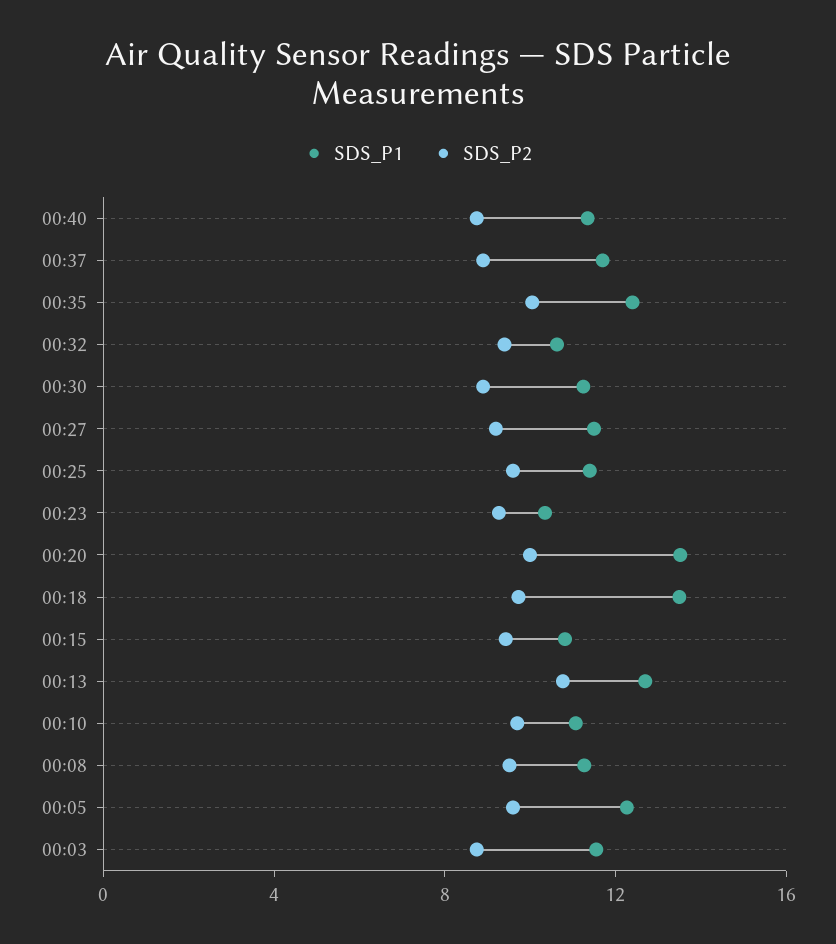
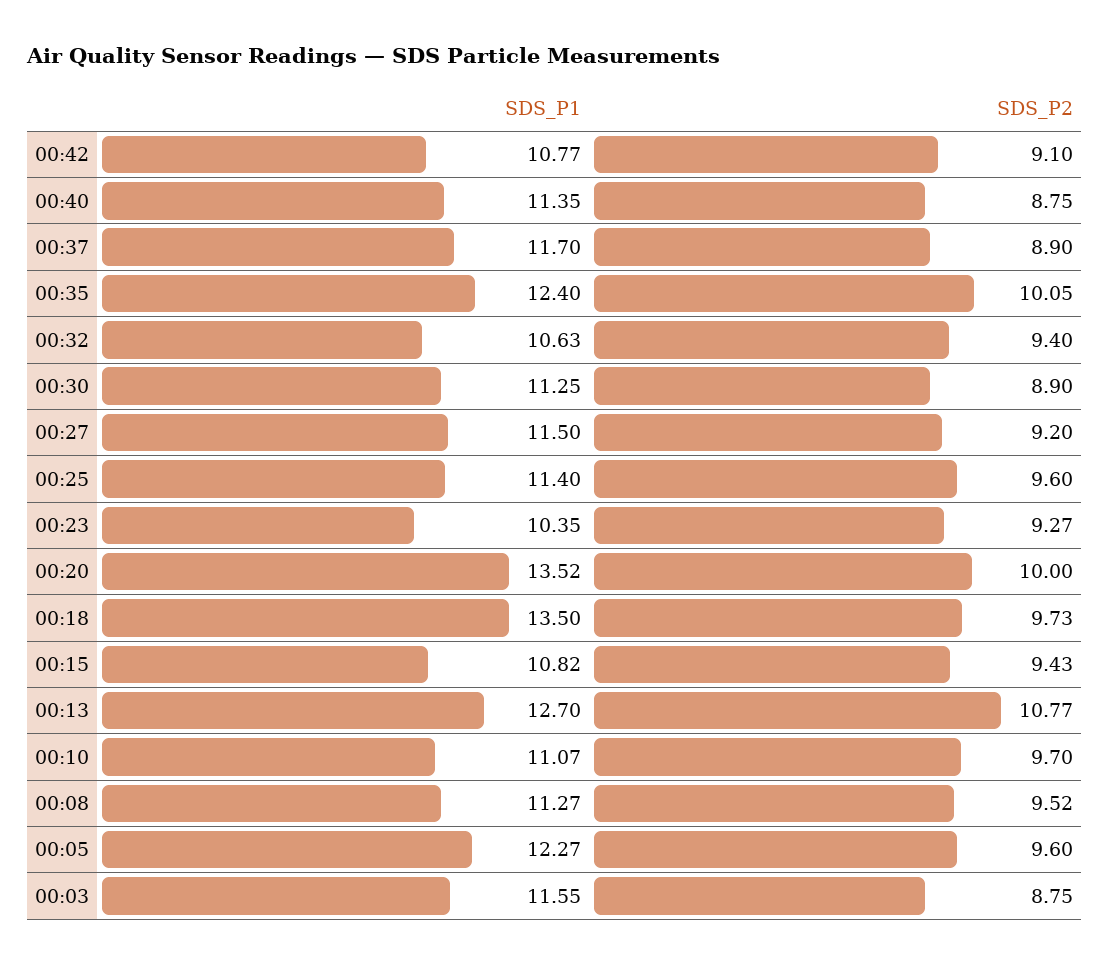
SDS_P1, 00:42: none -> 10.77
SDS_P2, 00:42: none -> 9.1

